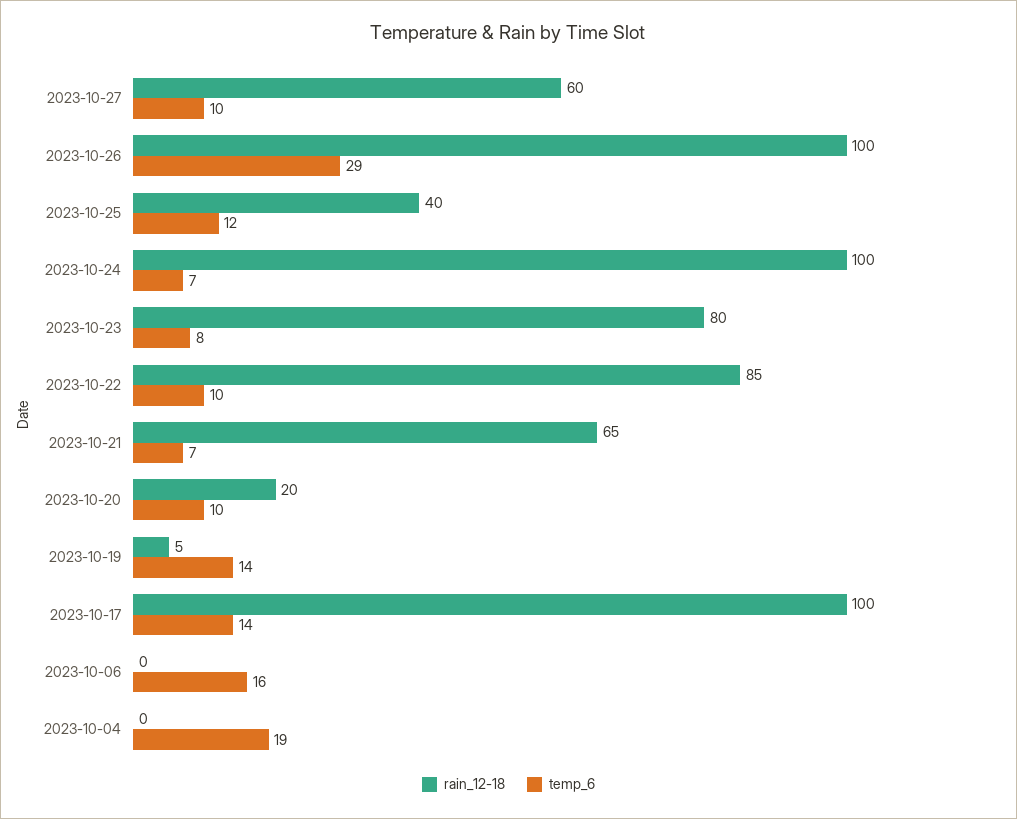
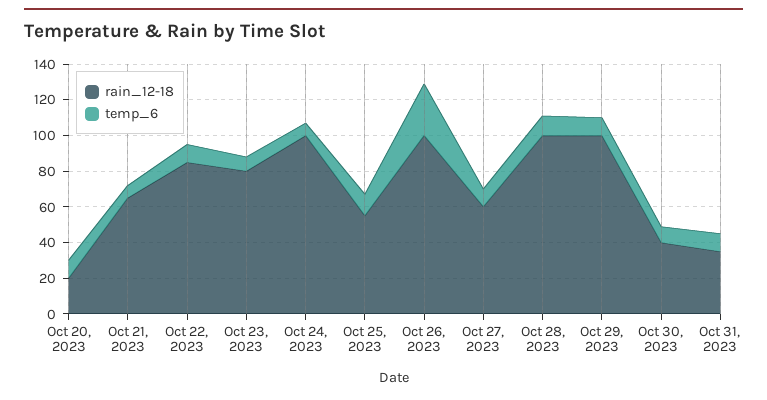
rain_12-18, 2023-10-25: 40 -> 55
rain_12-18, 2023-10-19: 5 -> none
temp_6, 2023-10-19: 14 -> none
rain_12-18, 2023-10-17: 100 -> none
temp_6, 2023-10-17: 14 -> none
rain_12-18, 2023-10-06: 0 -> none
temp_6, 2023-10-06: 16 -> none
rain_12-18, 2023-10-04: 0 -> none
temp_6, 2023-10-04: 19 -> none
rain_12-18, Oct 28, 2023: none -> 100
temp_6, Oct 28, 2023: none -> 10
rain_12-18, Oct 29, 2023: none -> 100
temp_6, Oct 29, 2023: none -> 10
rain_12-18, Oct 30, 2023: none -> 40
temp_6, Oct 30, 2023: none -> 10
rain_12-18, Oct 31, 2023: none -> 35
temp_6, Oct 31, 2023: none -> 10

